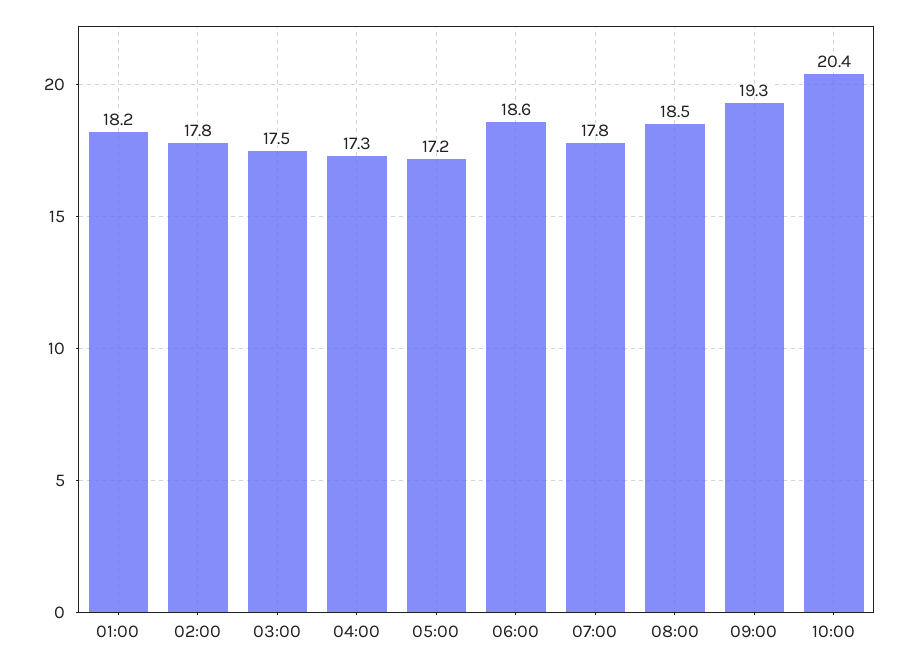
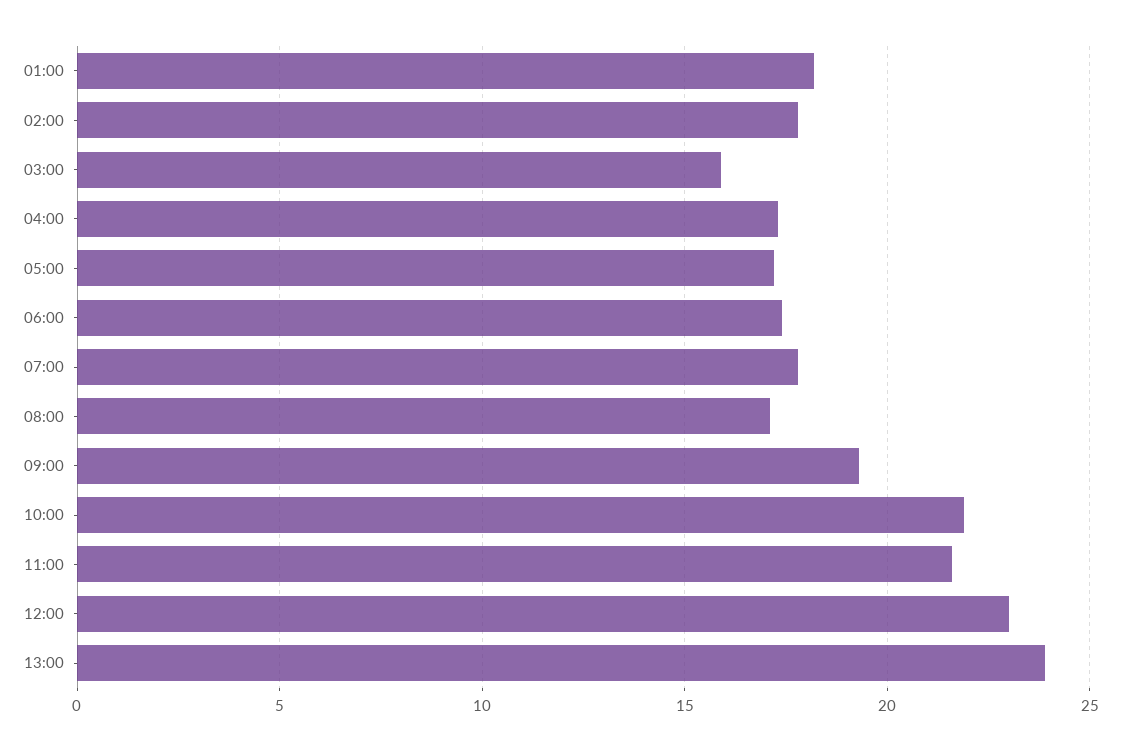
03:00: 17.5 -> 16
06:00: 18.6 -> 17.5
08:00: 18.5 -> 17
10:00: 20.4 -> 22
11:00: none -> 21.5
12:00: none -> 23
13:00: none -> 24

